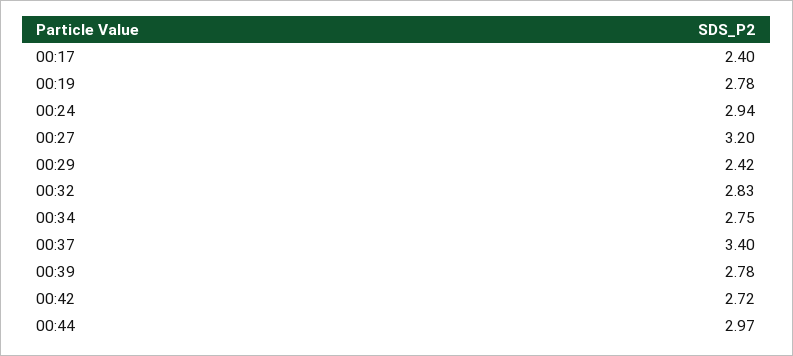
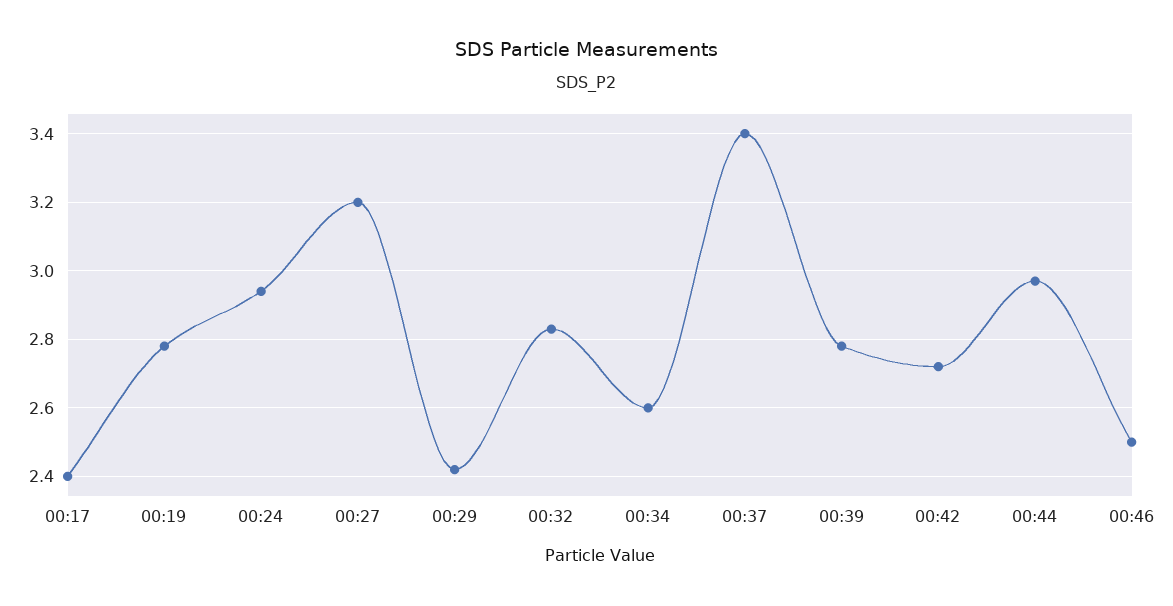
00:34: 2.75 -> 2.6
00:46: none -> 2.5

